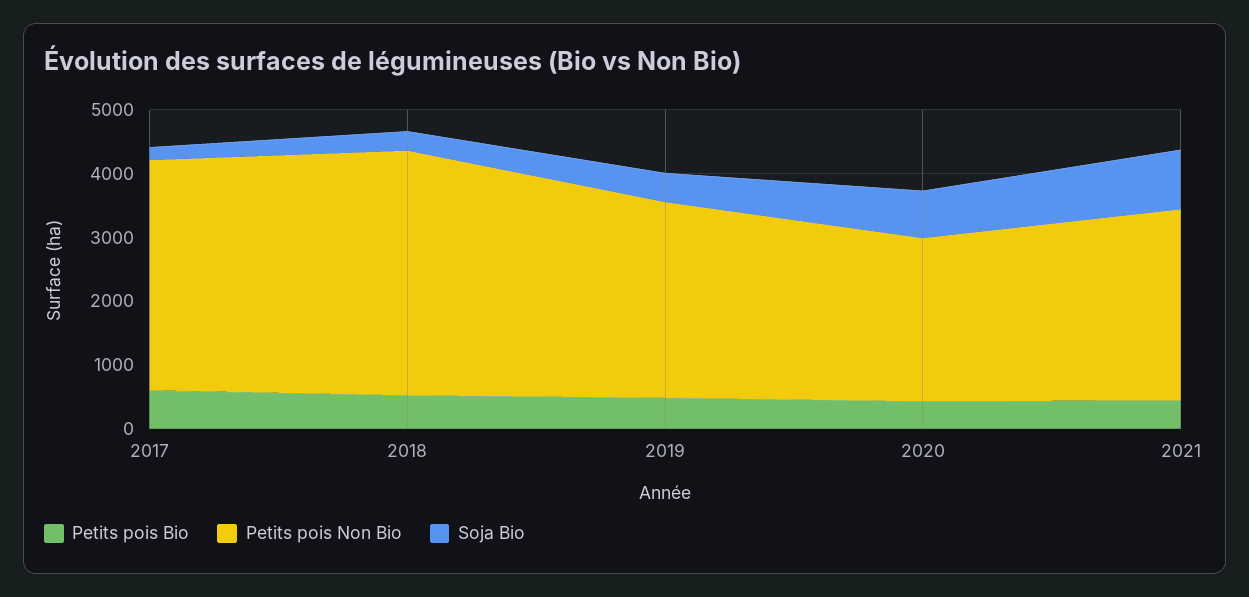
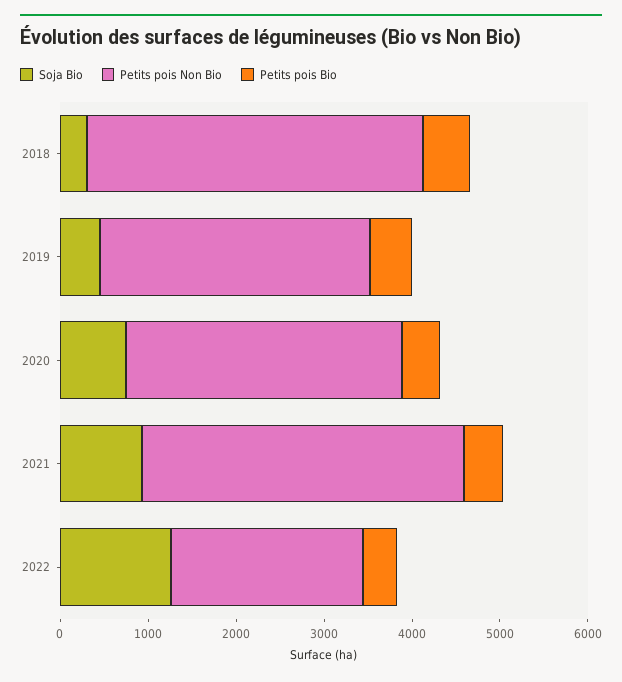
Petits pois Bio, 2017: 600 -> none
Petits pois Non Bio, 2017: 3600 -> none
Soja Bio, 2017: 200 -> none
Petits pois Non Bio, 2020: 2600 -> 3200
Petits pois Non Bio, 2021: 3000 -> 3600
Soja Bio, 2022: none -> 1200
Petits pois Non Bio, 2022: none -> 2200
Petits pois Bio, 2022: none -> 400

